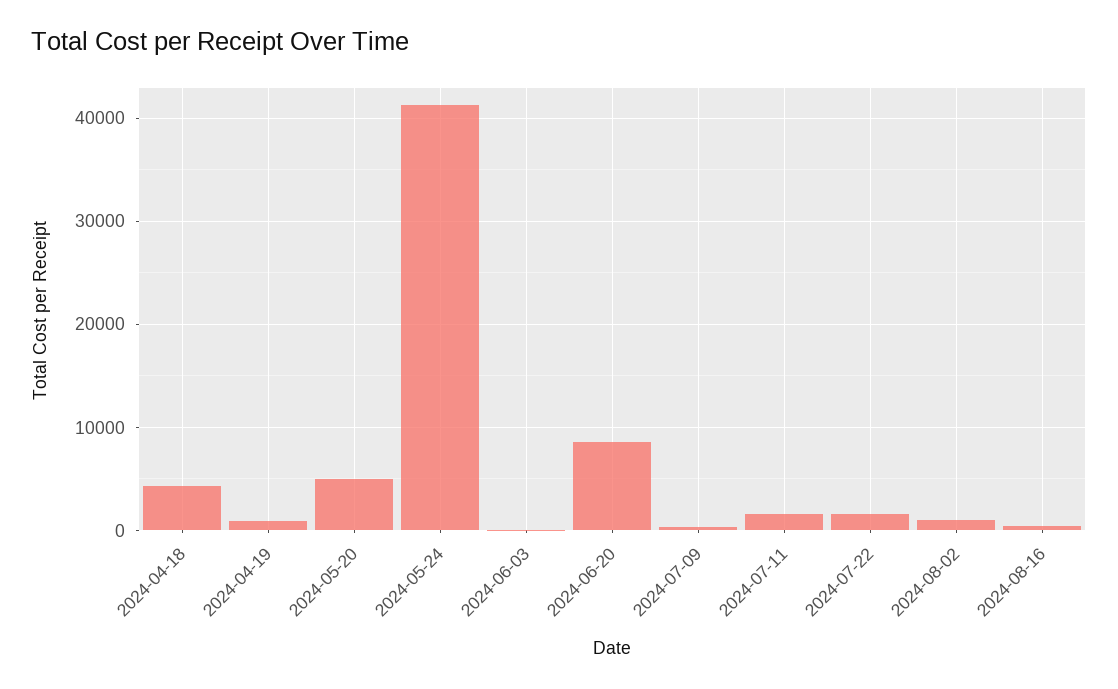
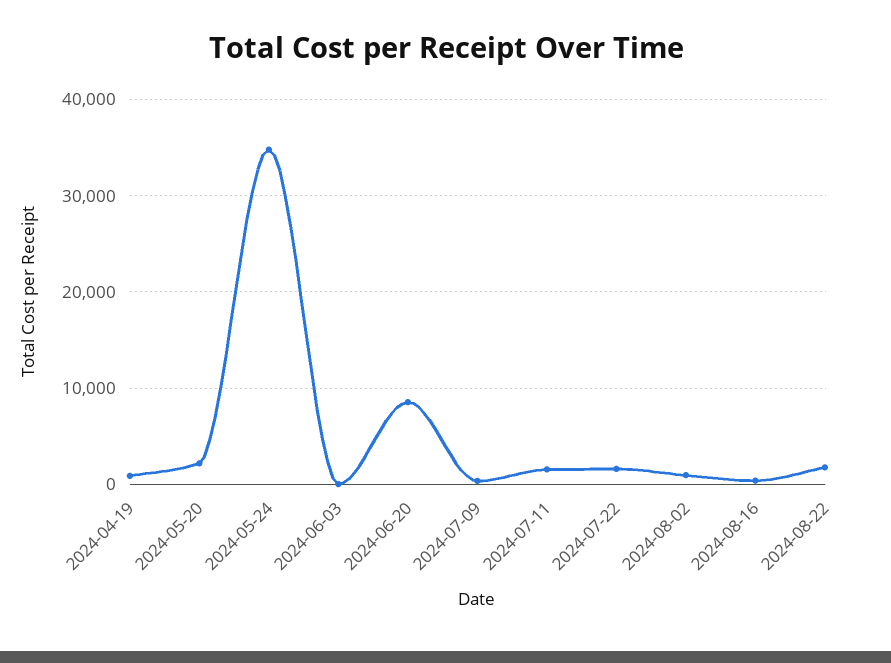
2024-04-18: 4000 -> none
2024-05-20: 5000 -> 2000
2024-05-24: 41000 -> 35000
2024-08-22: none -> 2000

